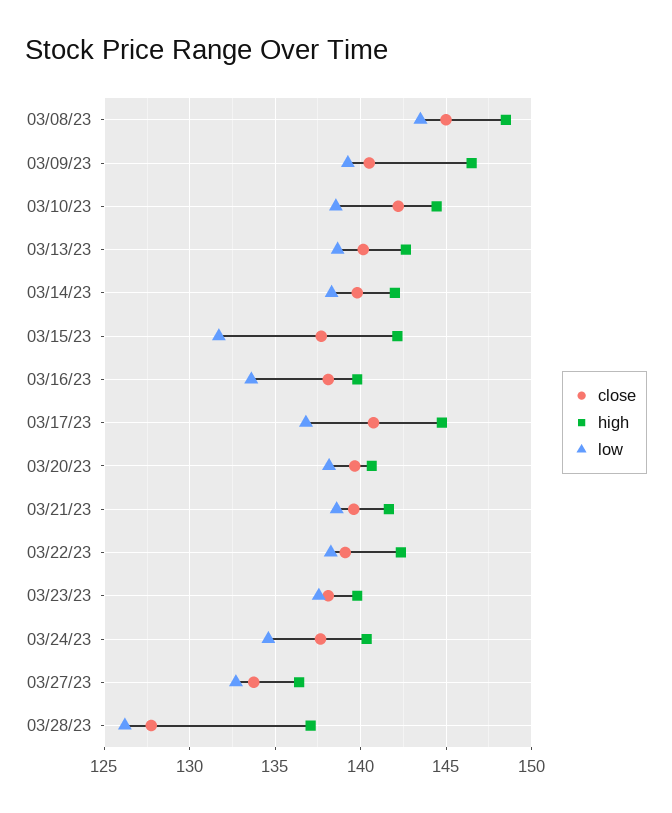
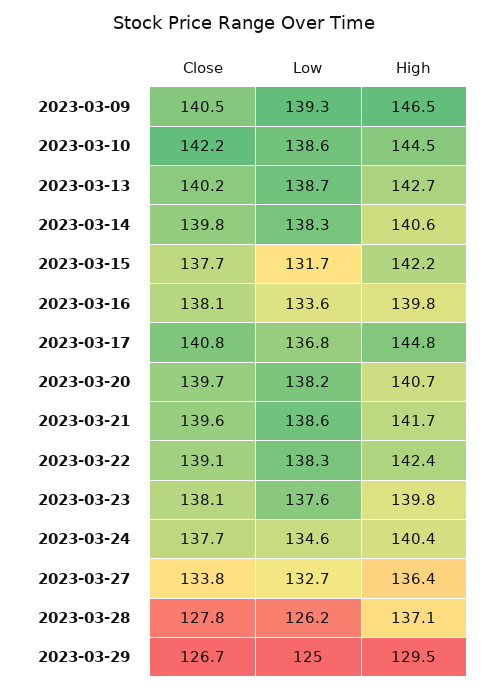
close, 03/08/23: 145 -> none
high, 03/08/23: 148.5 -> none
low, 03/08/23: 143.5 -> none
high, 03/14/23: 142 -> 140.6
close, 2023-03-29: none -> 126.7
low, 2023-03-29: none -> 125
high, 2023-03-29: none -> 129.5

